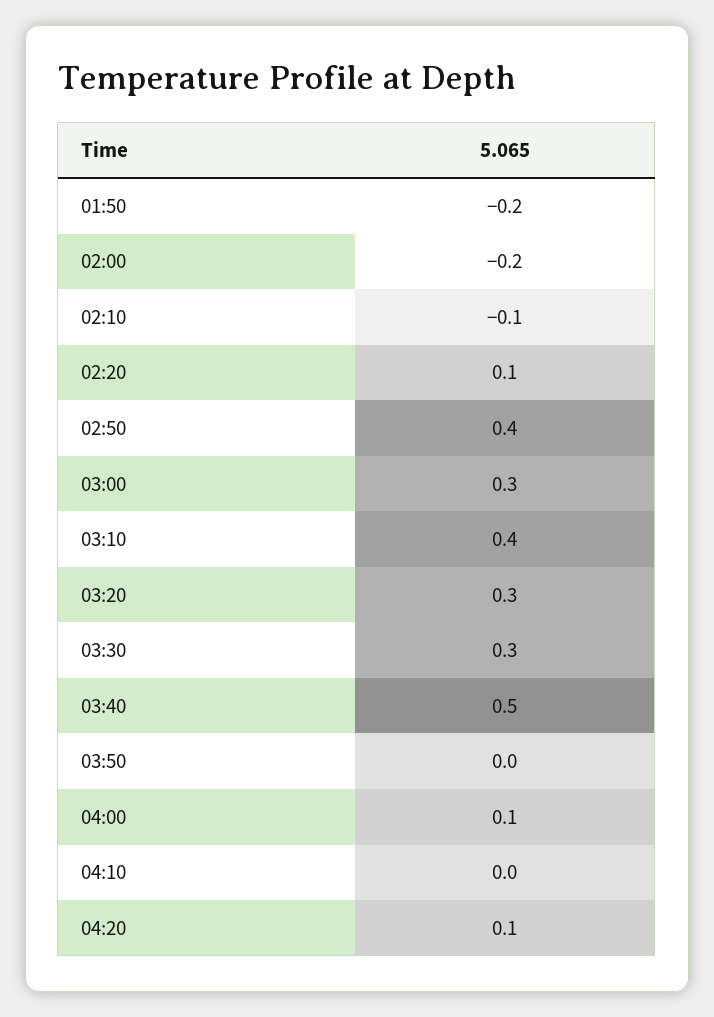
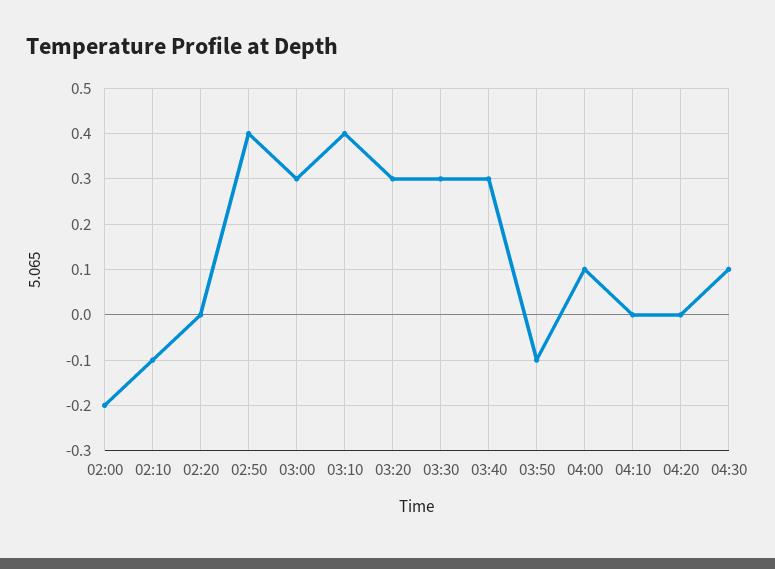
01:50: -0.2 -> none
02:20: 0.1 -> 0
03:40: 0.5 -> 0.3
03:50: 0 -> -0.1
04:20: 0.1 -> 0
04:30: none -> 0.1

